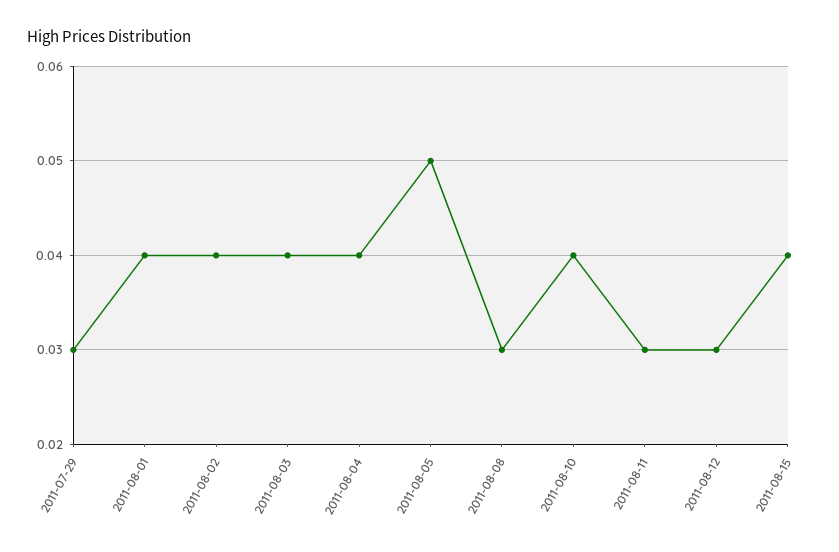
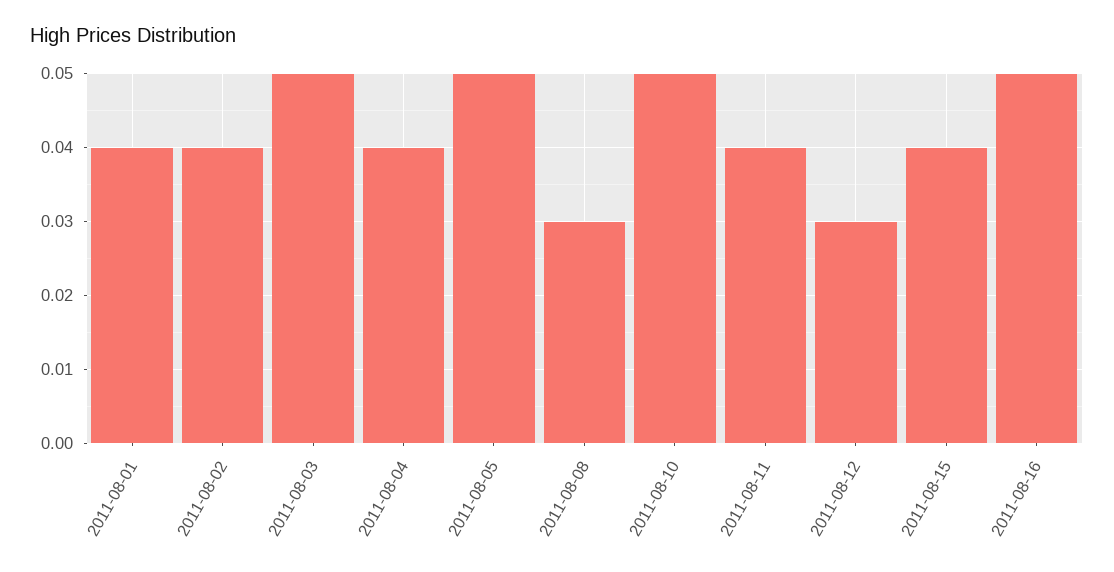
2011-07-29: 0.03 -> none
2011-08-03: 0.04 -> 0.05
2011-08-10: 0.04 -> 0.05
2011-08-11: 0.03 -> 0.04
2011-08-16: none -> 0.05

